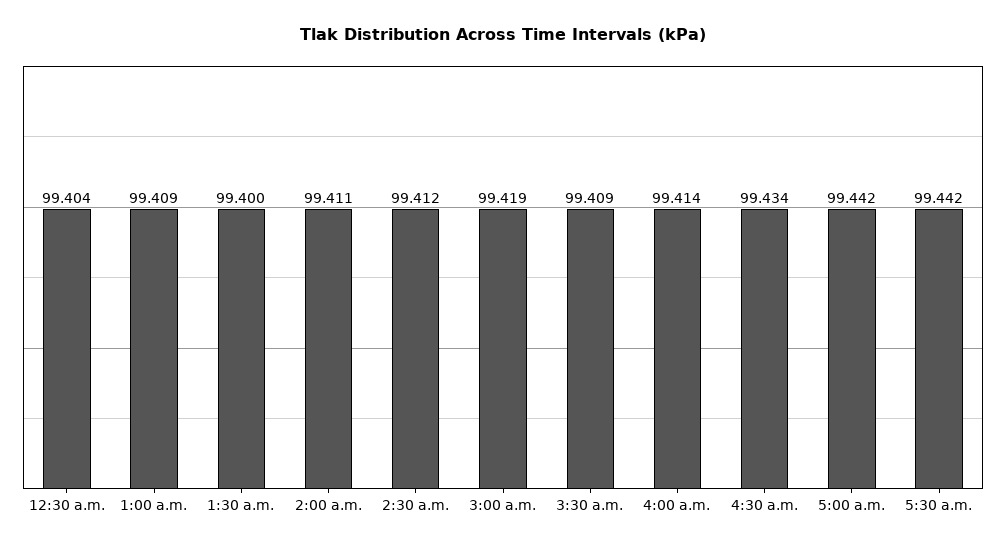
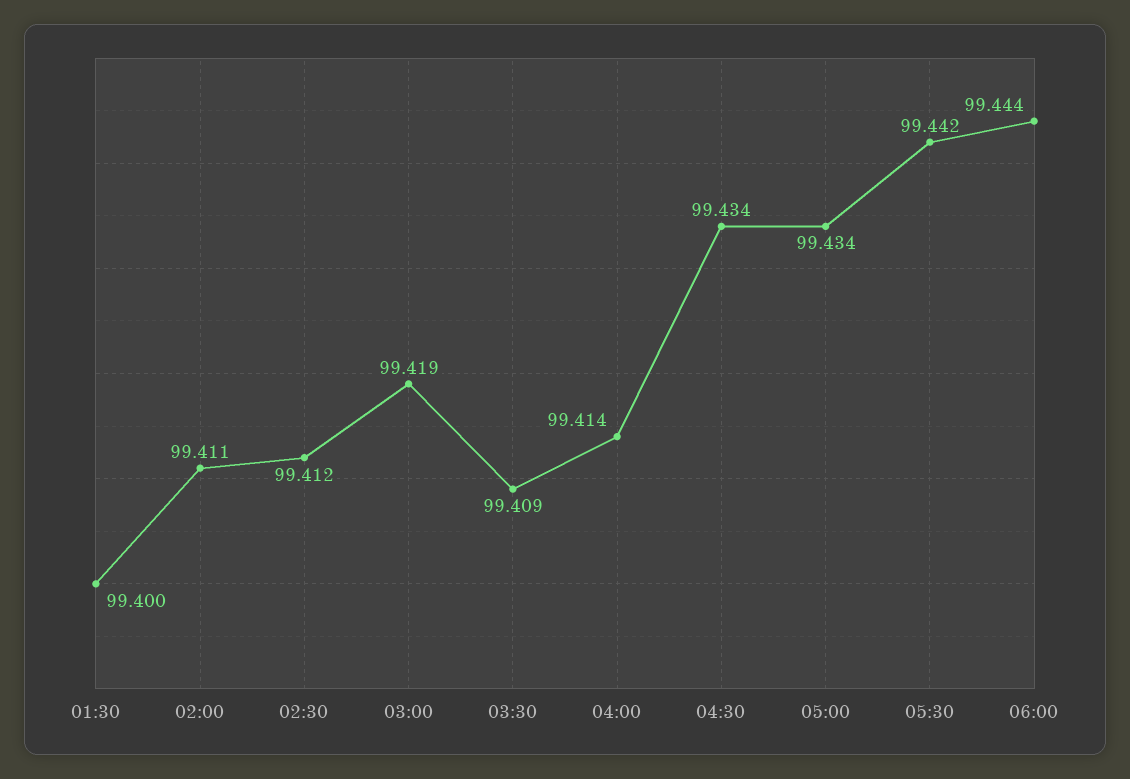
12:30 a.m.: 99.404 -> none
1:00 a.m.: 99.409 -> none
5:00 a.m.: 99.442 -> 99.434
06:00: none -> 99.444

